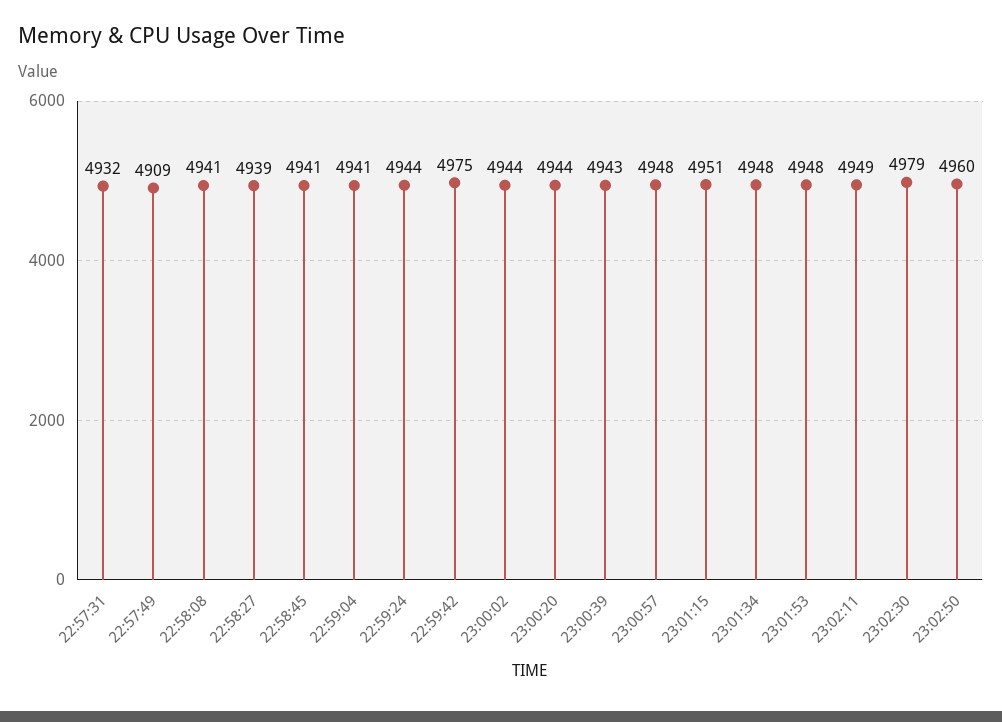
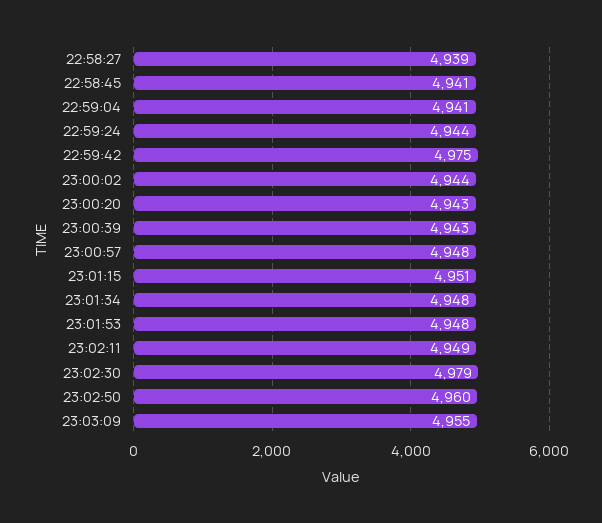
22:57:31: 4932 -> none
22:57:49: 4909 -> none
22:58:08: 4941 -> none
23:00:20: 4944 -> 4943
23:03:09: none -> 4955

